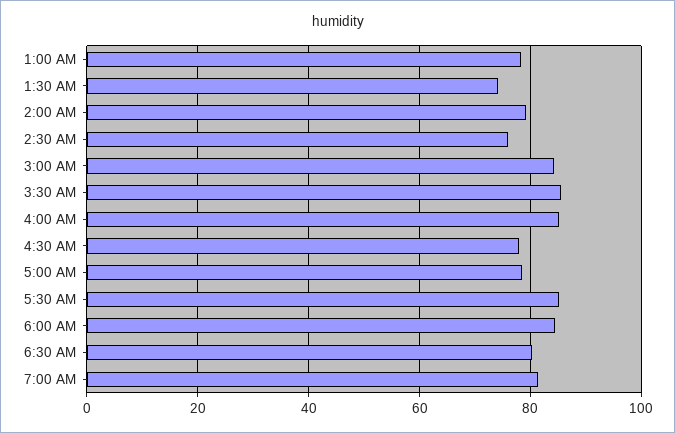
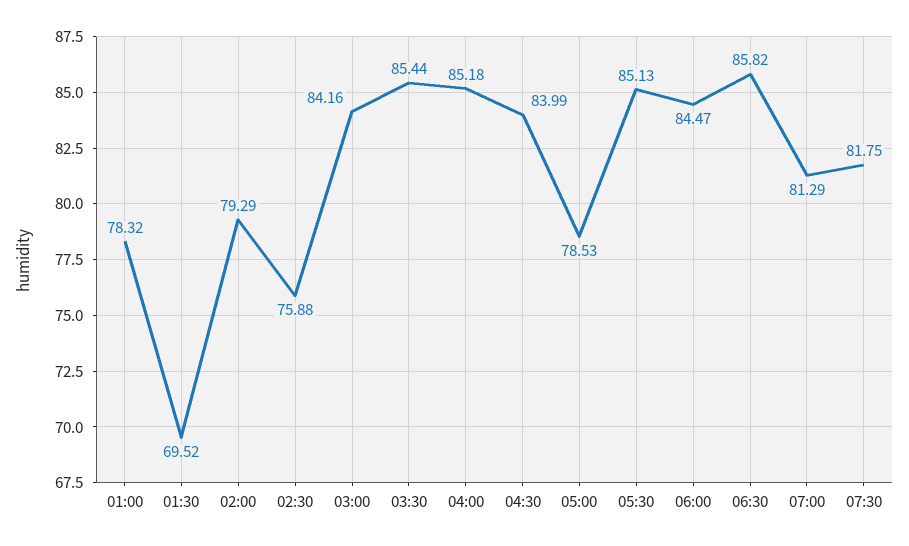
1:30 AM: 74 -> 69.52
4:30 AM: 78 -> 83.99
6:30 AM: 80 -> 85.82
07:30: none -> 81.75

